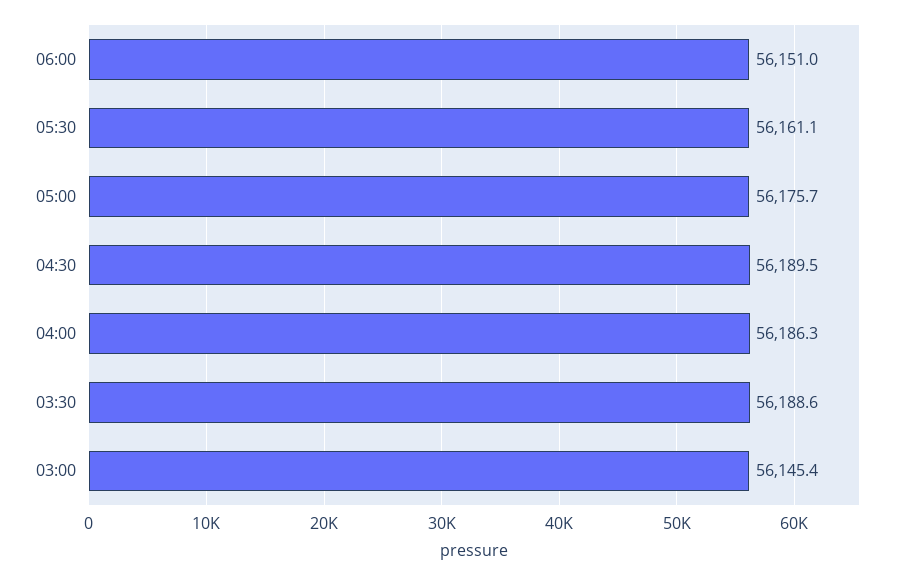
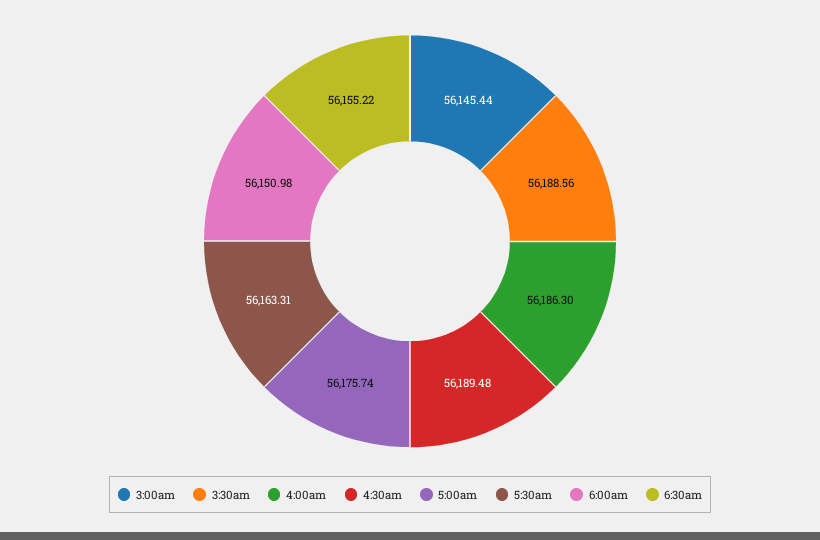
05:30: 56161.1 -> 56163.31
6:30am: none -> 56155.22

